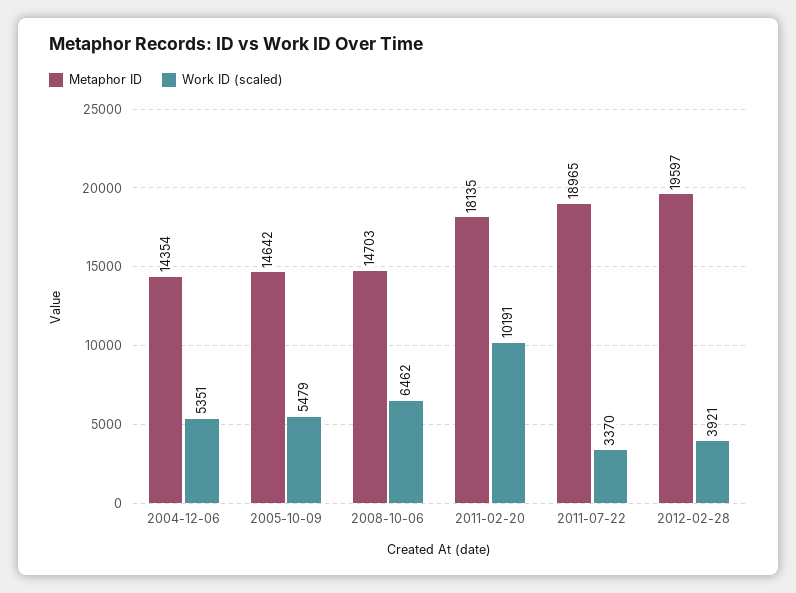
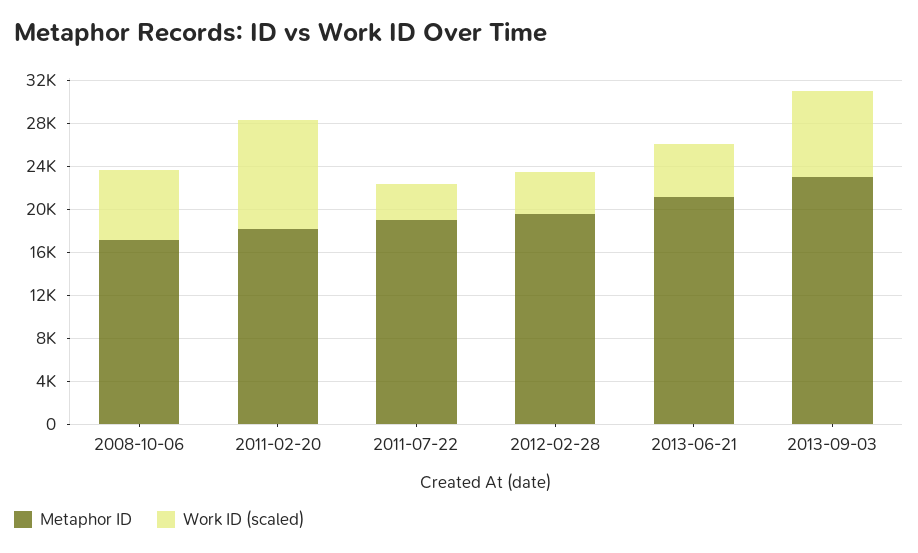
Metaphor ID, 2004-12-06: 14354 -> none
Work ID (scaled), 2004-12-06: 5351 -> none
Metaphor ID, 2005-10-09: 14642 -> none
Work ID (scaled), 2005-10-09: 5479 -> none
Metaphor ID, 2008-10-06: 14703 -> 17000
Metaphor ID, 2013-06-21: none -> 21000
Work ID (scaled), 2013-06-21: none -> 5000
Metaphor ID, 2013-09-03: none -> 23000
Work ID (scaled), 2013-09-03: none -> 8000

